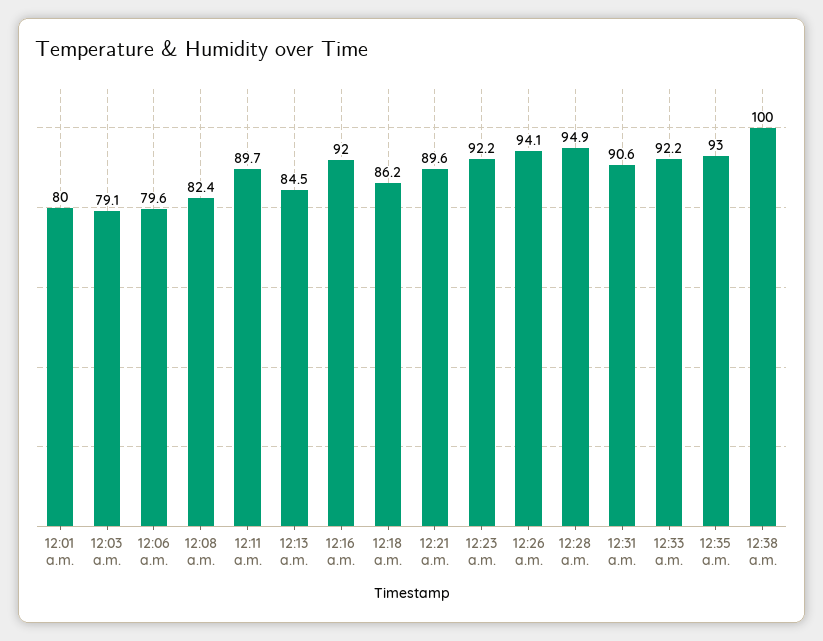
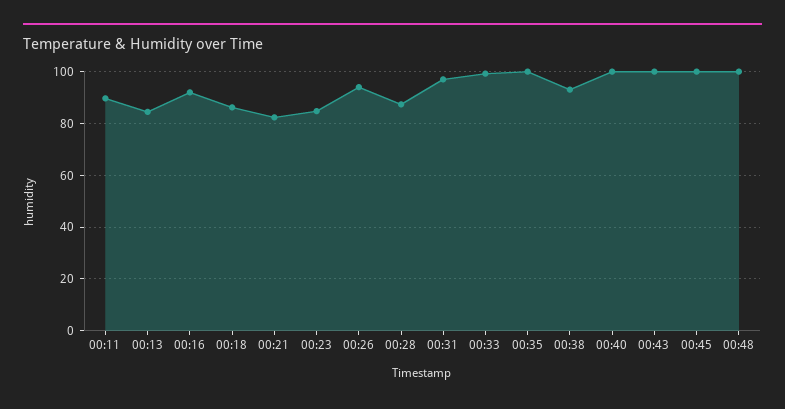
12:01 a.m.: 80 -> none
12:03 a.m.: 79.1 -> none
12:06 a.m.: 79.6 -> none
12:08 a.m.: 82.4 -> none
12:21 a.m.: 89.6 -> 82.5
12:23 a.m.: 92.2 -> 85
12:28 a.m.: 94.9 -> 87.5
12:31 a.m.: 90.6 -> 97.5
12:33 a.m.: 92.2 -> 100
12:35 a.m.: 93 -> 100
12:38 a.m.: 100 -> 92.5
00:40: none -> 100
00:43: none -> 100
00:45: none -> 100
00:48: none -> 100

